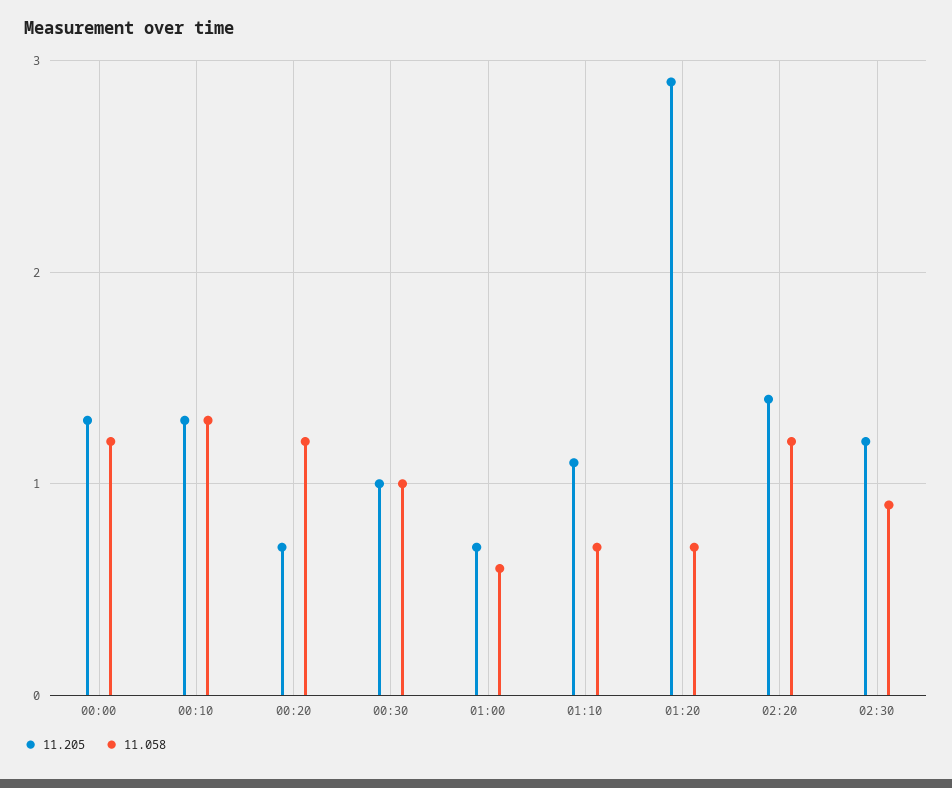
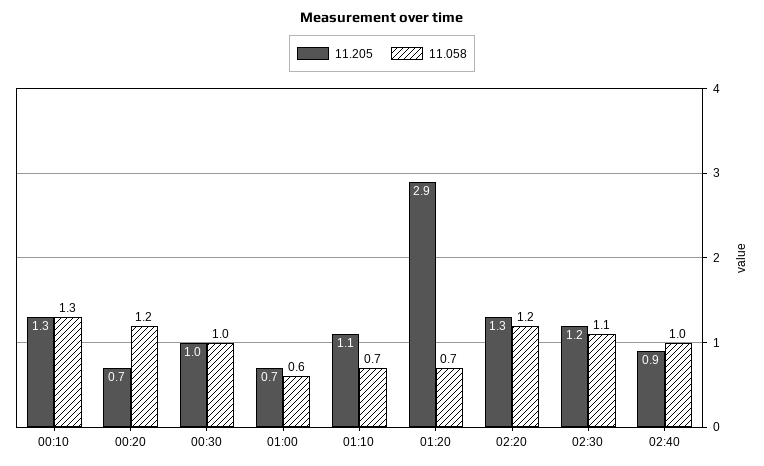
11.205, 00:00: 1.3 -> none
11.058, 00:00: 1.2 -> none
11.205, 02:20: 1.4 -> 1.3
11.058, 02:30: 0.9 -> 1.1
11.205, 02:40: none -> 0.9
11.058, 02:40: none -> 1

